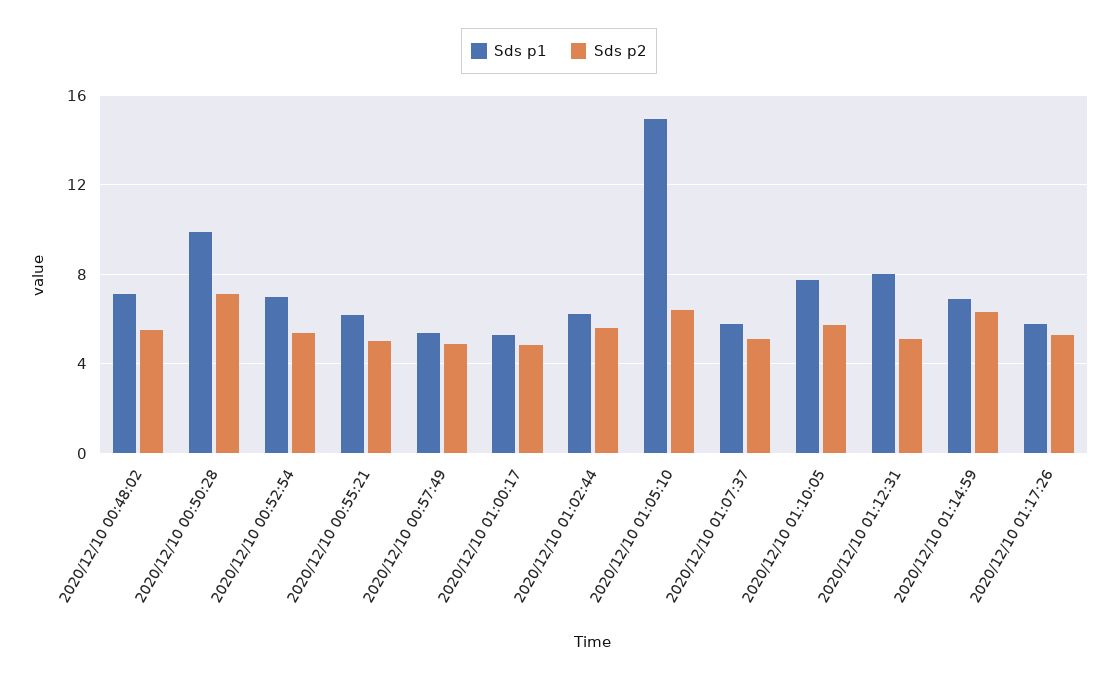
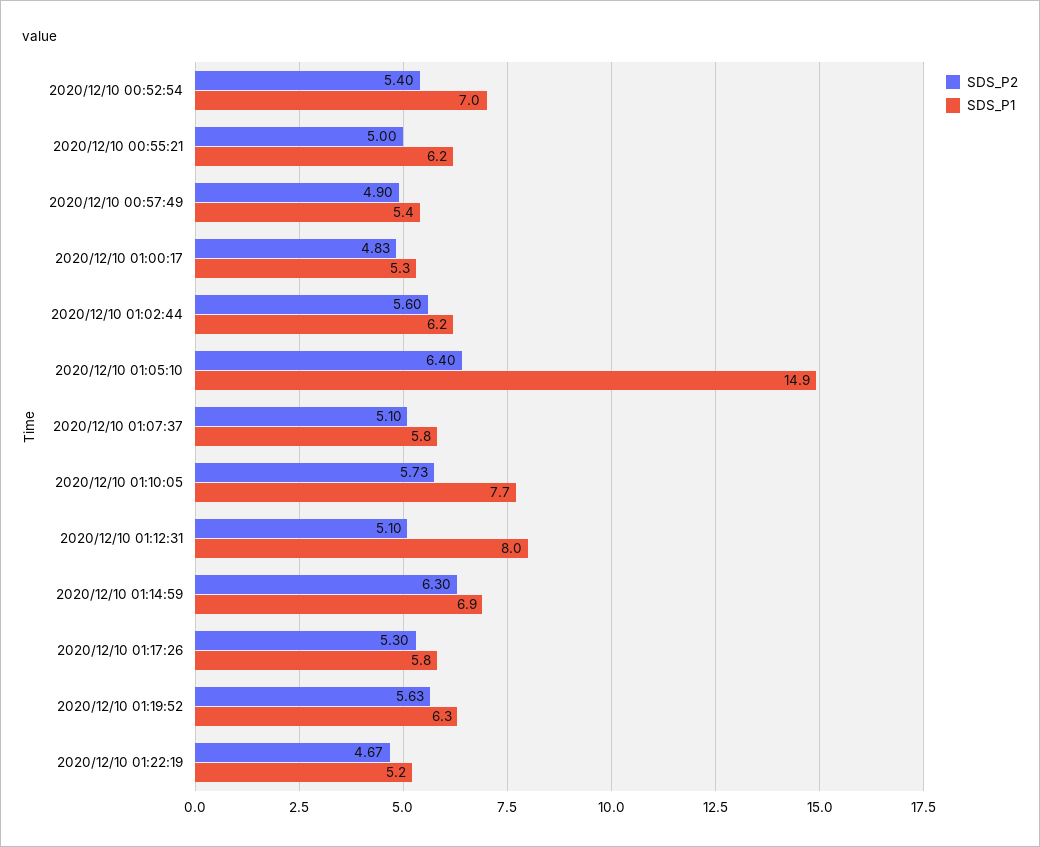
Sds p1, 2020/12/10 00:48:02: 7 -> none
Sds p2, 2020/12/10 00:48:02: 5.5 -> none
Sds p1, 2020/12/10 00:50:28: 10 -> none
Sds p2, 2020/12/10 00:50:28: 7 -> none
Sds p2, 2020/12/10 01:19:52: none -> 5.63
Sds p1, 2020/12/10 01:19:52: none -> 6.3
Sds p2, 2020/12/10 01:22:19: none -> 4.67
Sds p1, 2020/12/10 01:22:19: none -> 5.2

